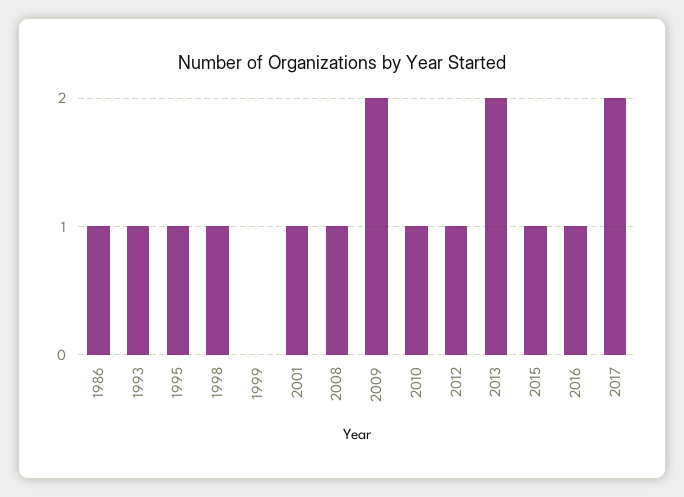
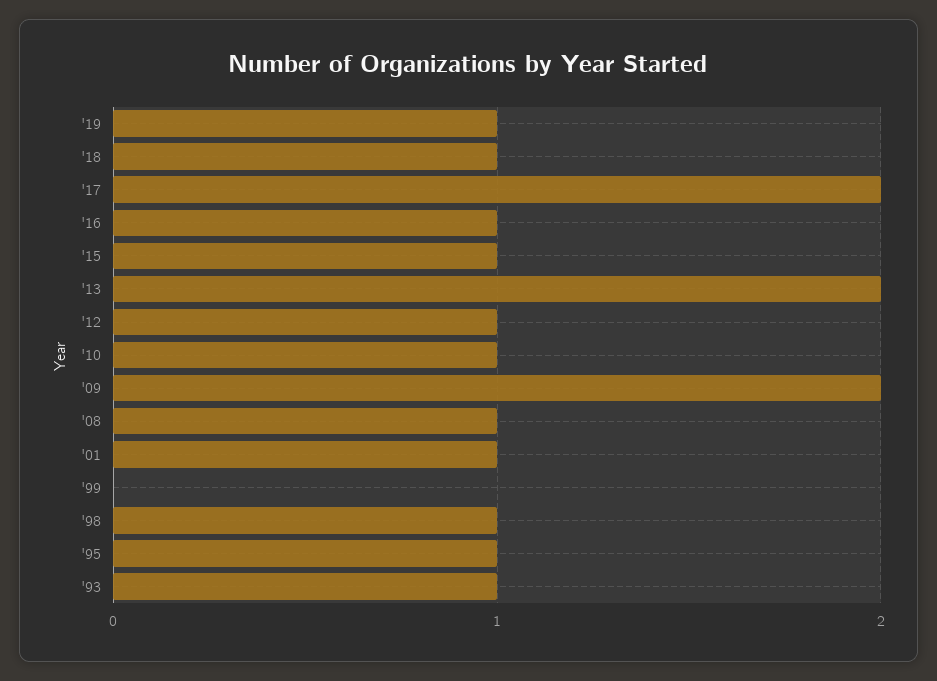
1986: 1 -> none
'19: none -> 1
'18: none -> 1

